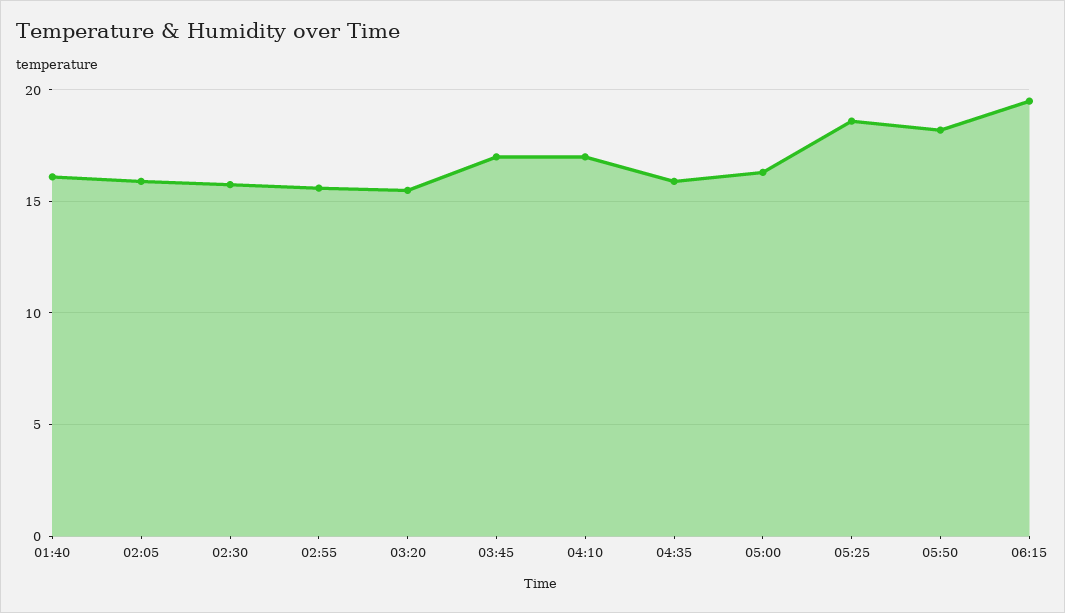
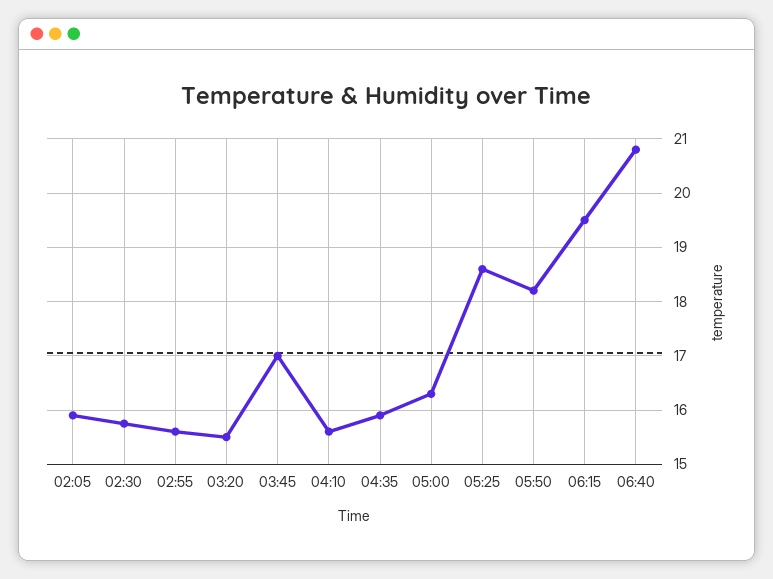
01:40: 16 -> none
04:10: 17 -> 15.6
06:40: none -> 20.8

